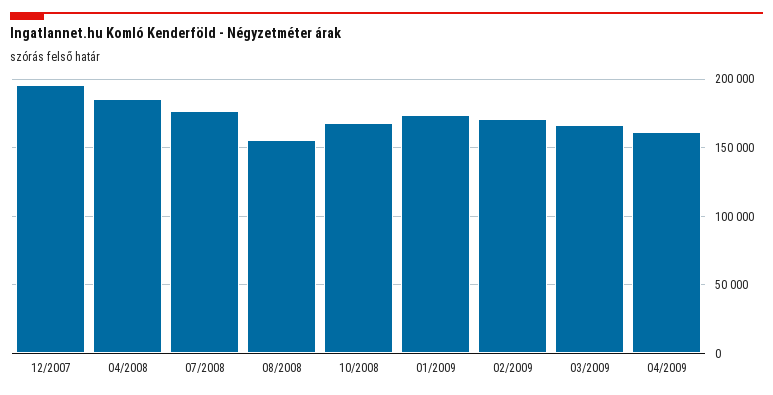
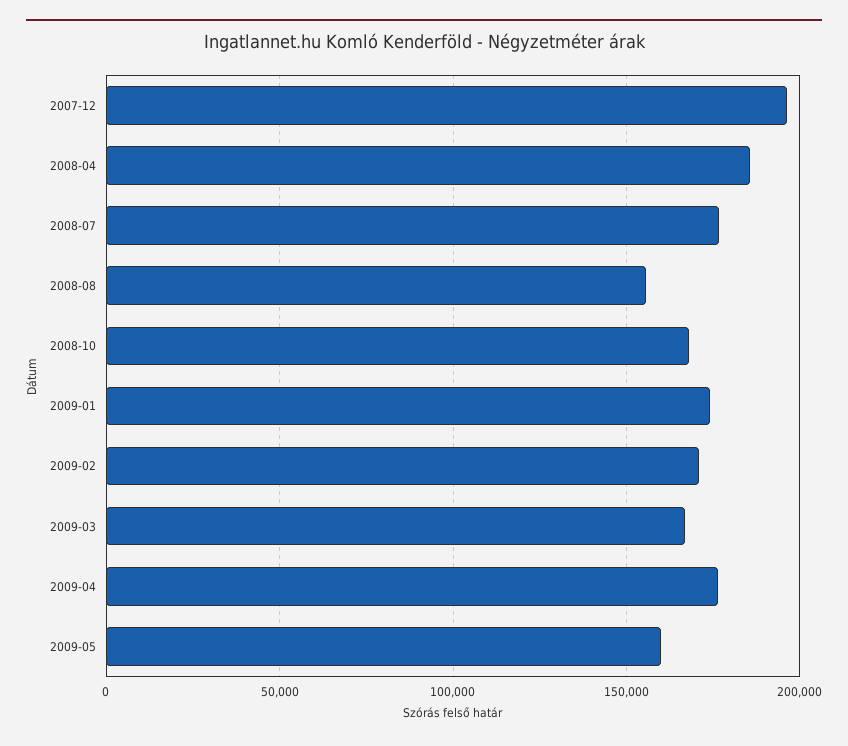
04/2009: 160000 -> 175000
2009-05: none -> 160000

